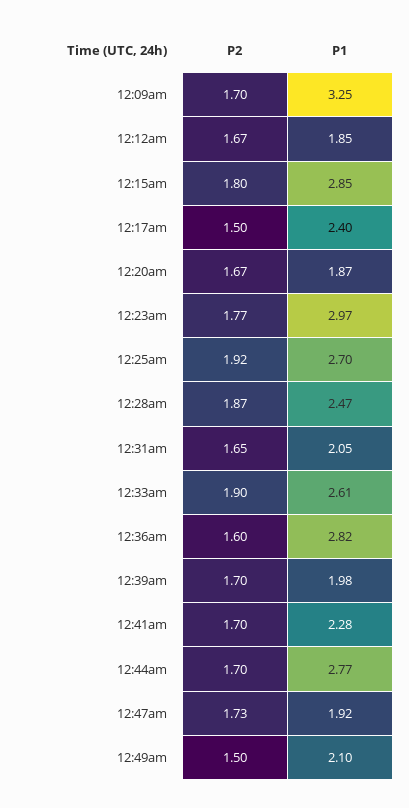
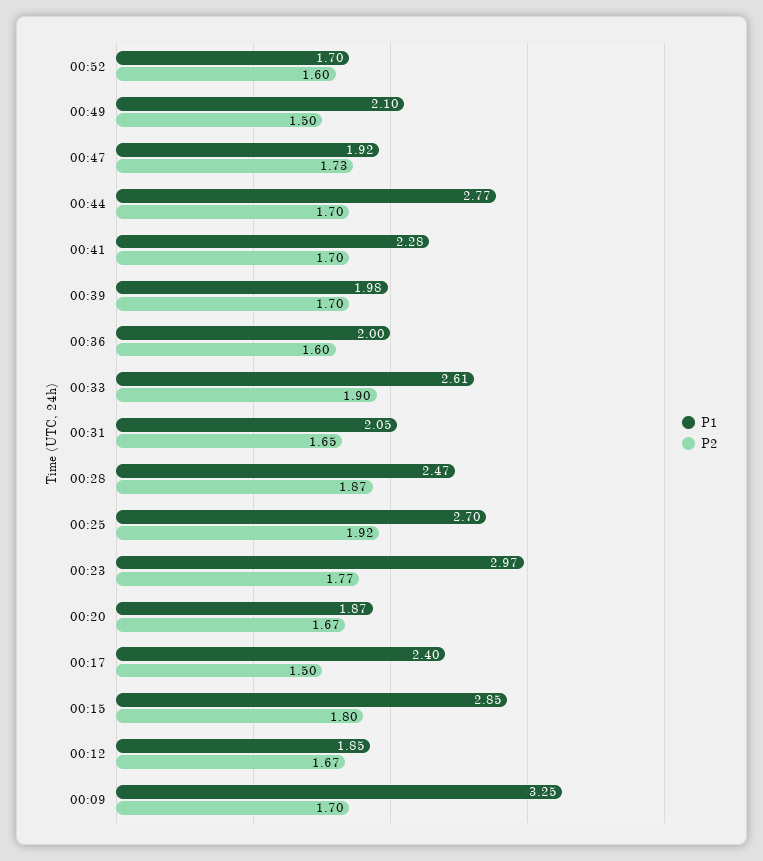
P1, 12:36am: 2.82 -> 2
P1, 00:52: none -> 1.7
P2, 00:52: none -> 1.6

